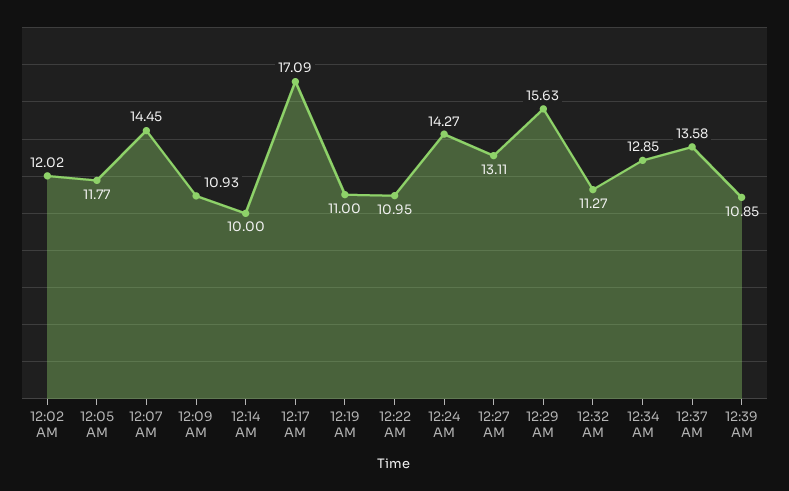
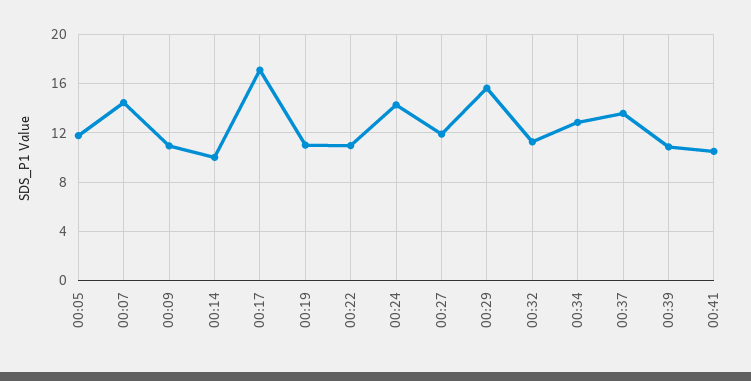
12:02 AM: 12.02 -> none
12:27 AM: 13.11 -> 12
00:41: none -> 10.5

